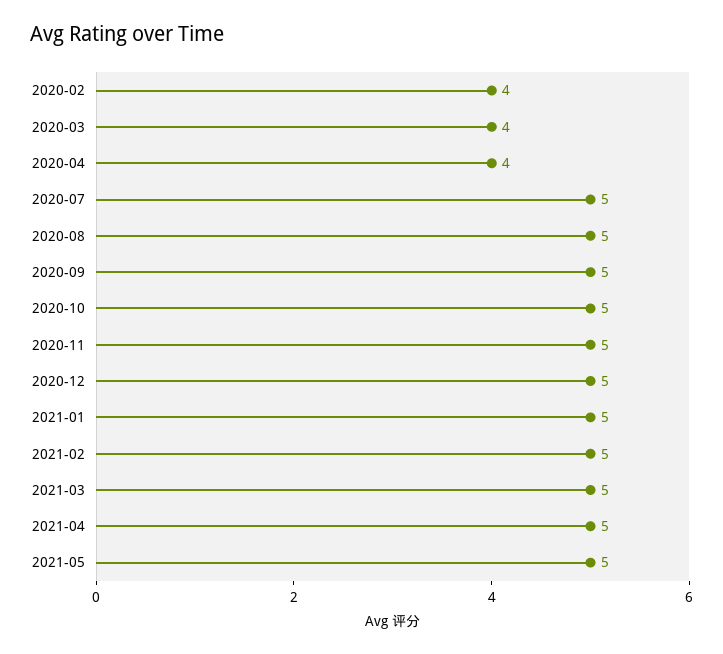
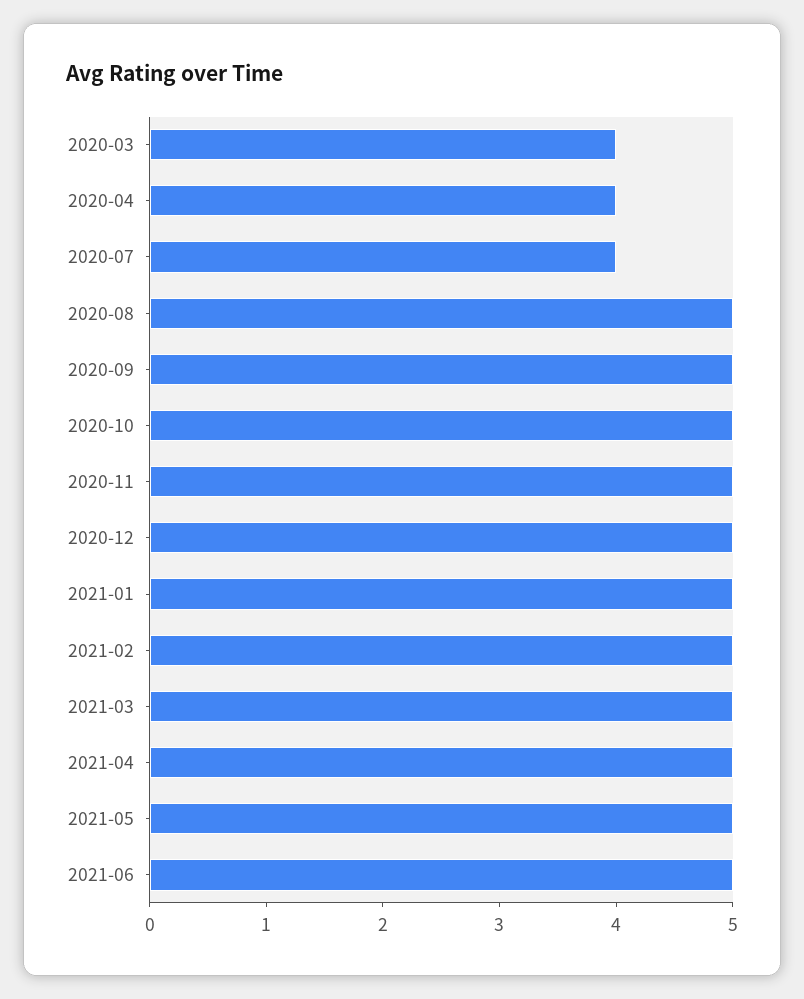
2020-02: 4 -> none
2020-07: 5 -> 4
2021-06: none -> 5

